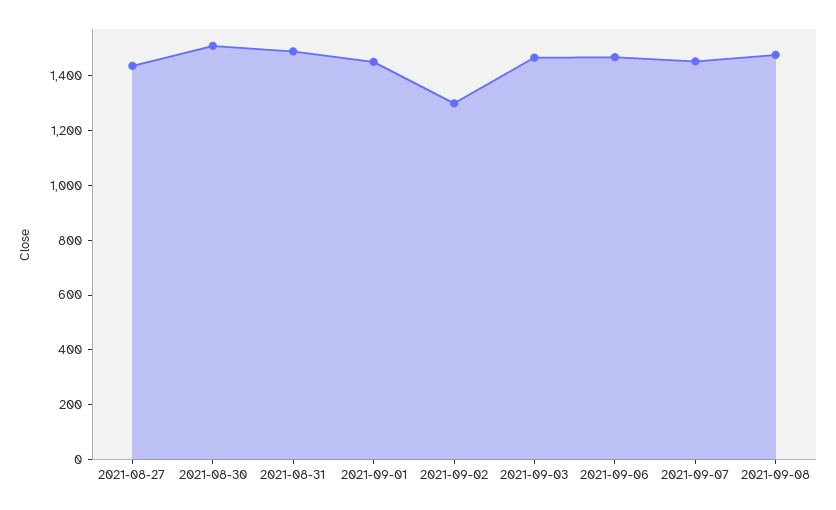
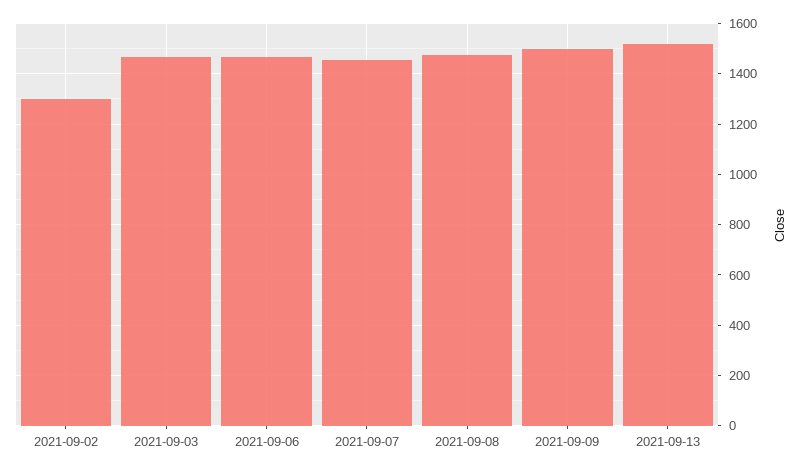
2021-08-27: 1450 -> none
2021-08-30: 1500 -> none
2021-08-31: 1500 -> none
2021-09-01: 1450 -> none
2021-09-09: none -> 1500
2021-09-13: none -> 1525

